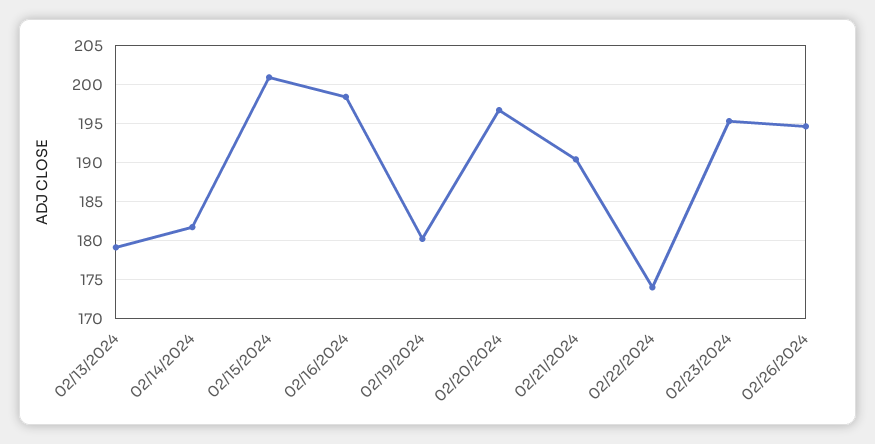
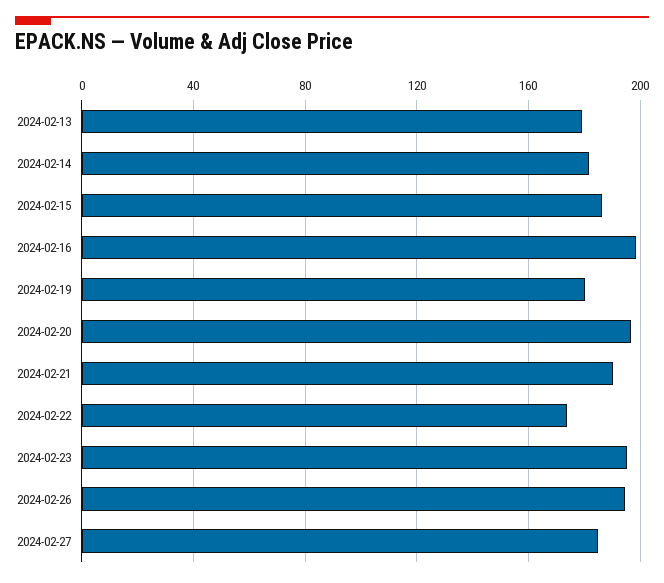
02/15/2024: 201 -> 185
2024-02-27: none -> 185

